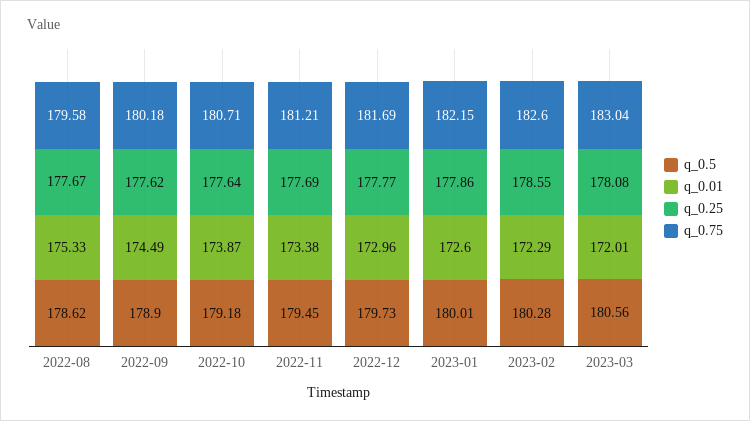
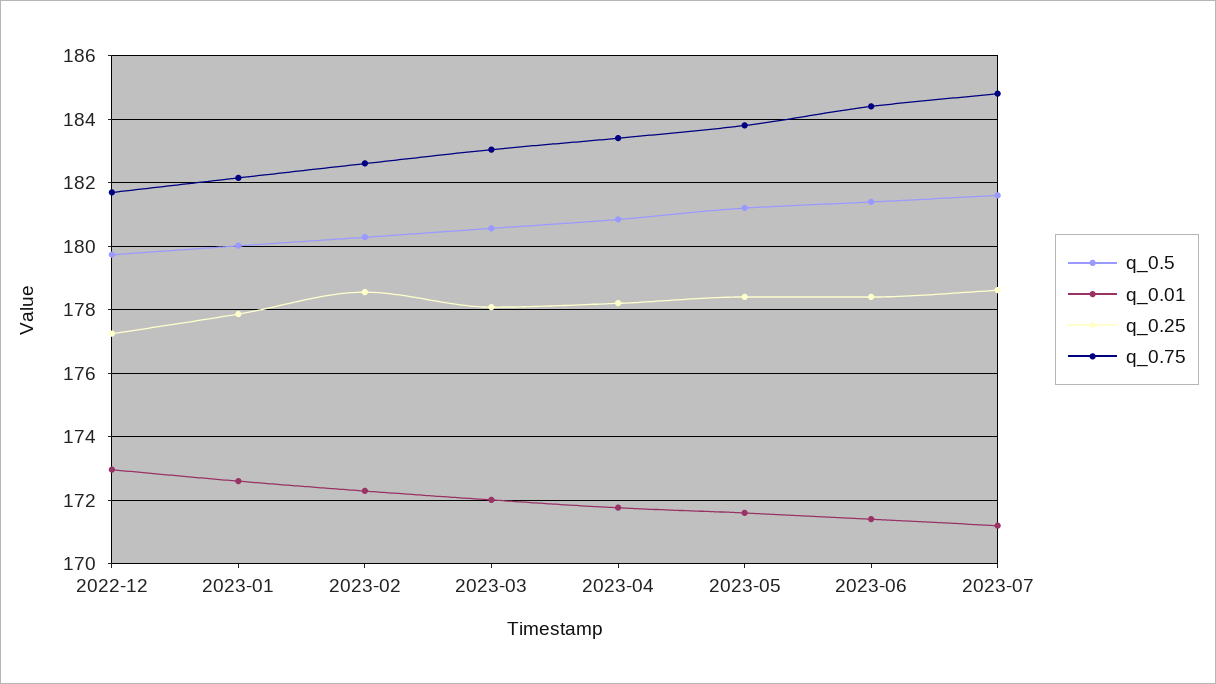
q_0.5, 2022-08: 178.62 -> none
q_0.01, 2022-08: 175.33 -> none
q_0.25, 2022-08: 177.67 -> none
q_0.75, 2022-08: 179.58 -> none
q_0.5, 2022-09: 178.9 -> none
q_0.01, 2022-09: 174.49 -> none
q_0.25, 2022-09: 177.62 -> none
q_0.75, 2022-09: 180.18 -> none
q_0.5, 2022-10: 179.18 -> none
q_0.01, 2022-10: 173.87 -> none
q_0.25, 2022-10: 177.64 -> none
q_0.75, 2022-10: 180.71 -> none
q_0.5, 2022-11: 179.45 -> none
q_0.01, 2022-11: 173.38 -> none
q_0.25, 2022-11: 177.69 -> none
q_0.75, 2022-11: 181.21 -> none
q_0.25, 2022-12: 177.77 -> 177.2
q_0.5, 2023-04: none -> 180.8
q_0.01, 2023-04: none -> 171.8
q_0.25, 2023-04: none -> 178.2
q_0.75, 2023-04: none -> 183.4
q_0.5, 2023-05: none -> 181.2
q_0.01, 2023-05: none -> 171.6
q_0.25, 2023-05: none -> 178.4
q_0.75, 2023-05: none -> 183.8
q_0.5, 2023-06: none -> 181.4
q_0.01, 2023-06: none -> 171.4
q_0.25, 2023-06: none -> 178.4
q_0.75, 2023-06: none -> 184.4
q_0.5, 2023-07: none -> 181.6
q_0.01, 2023-07: none -> 171.2
q_0.25, 2023-07: none -> 178.6
q_0.75, 2023-07: none -> 184.8

